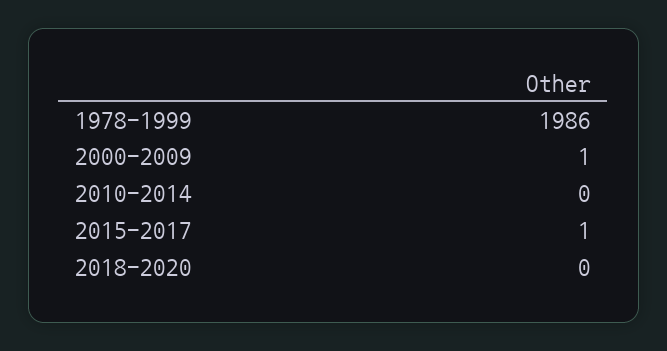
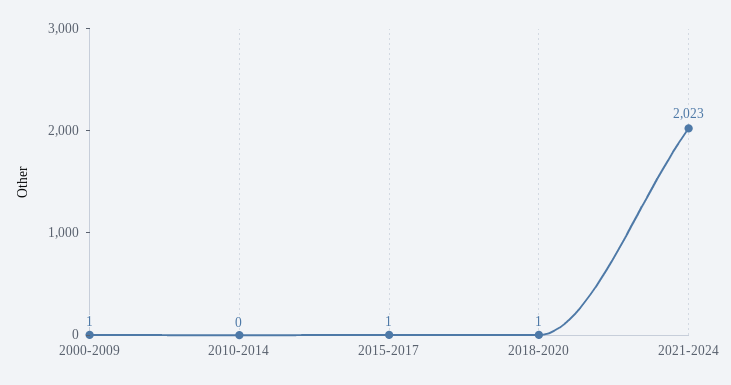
1978-1999: 1986 -> none
2018-2020: 0 -> 1
2021-2024: none -> 2023

